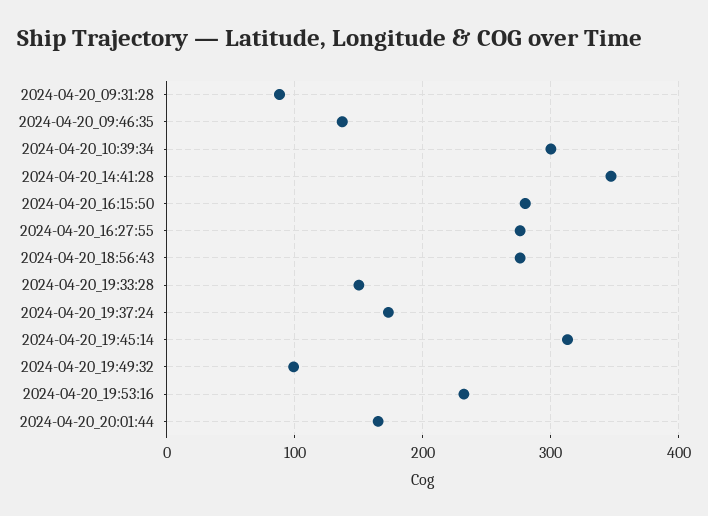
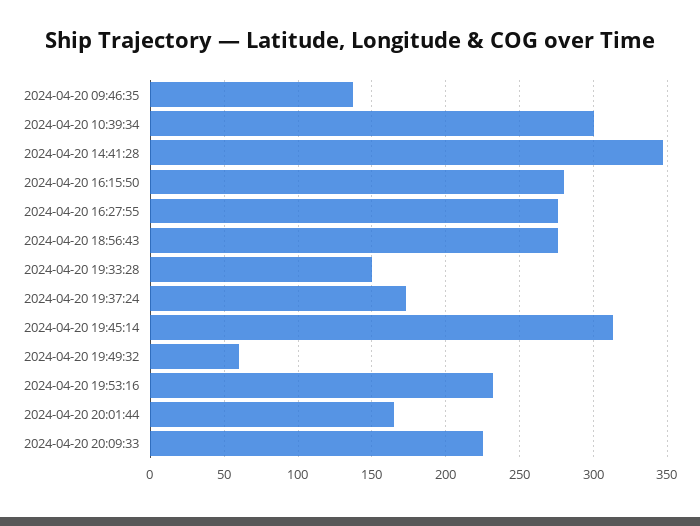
2024-04-20_09:31:28: 90 -> none
2024-04-20_19:49:32: 100 -> 60
2024-04-20 20:09:33: none -> 225

